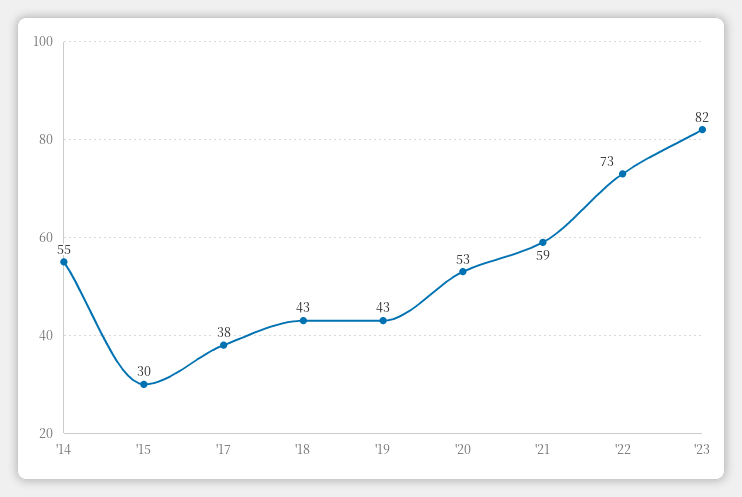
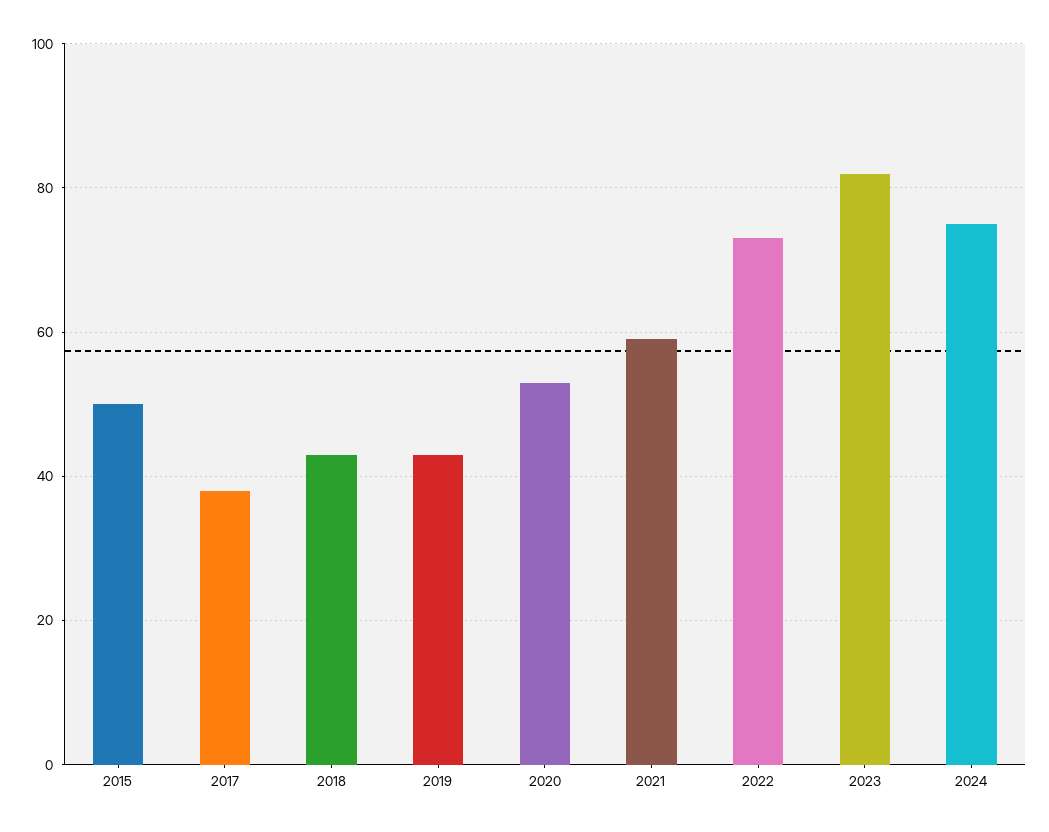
'14: 55 -> none
'15: 30 -> 50
2024: none -> 75

